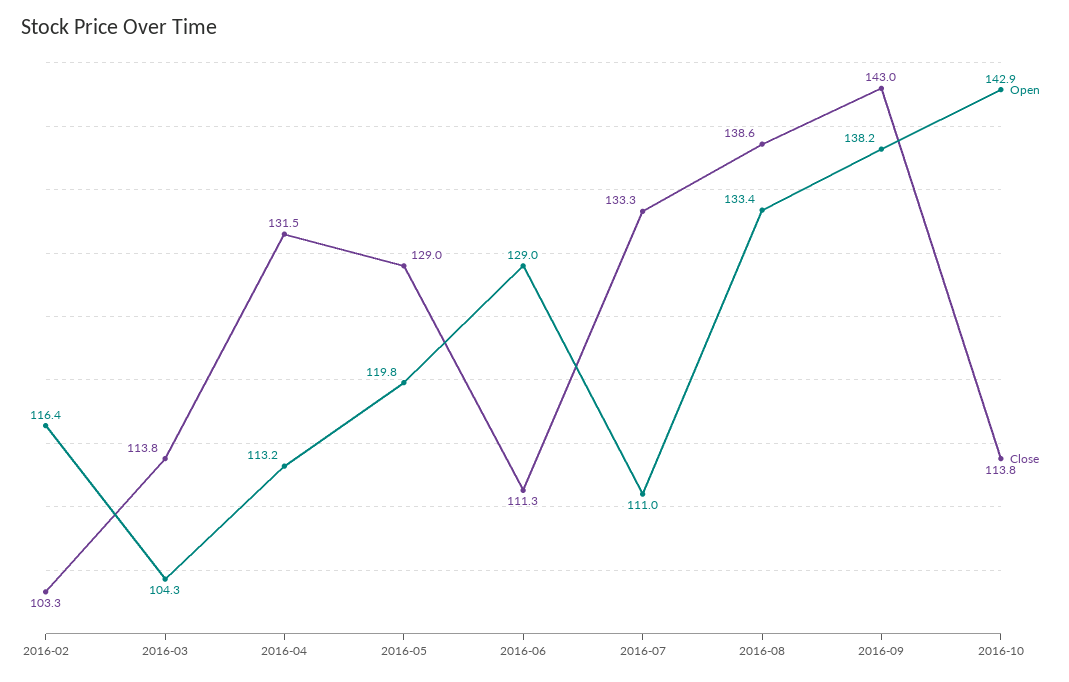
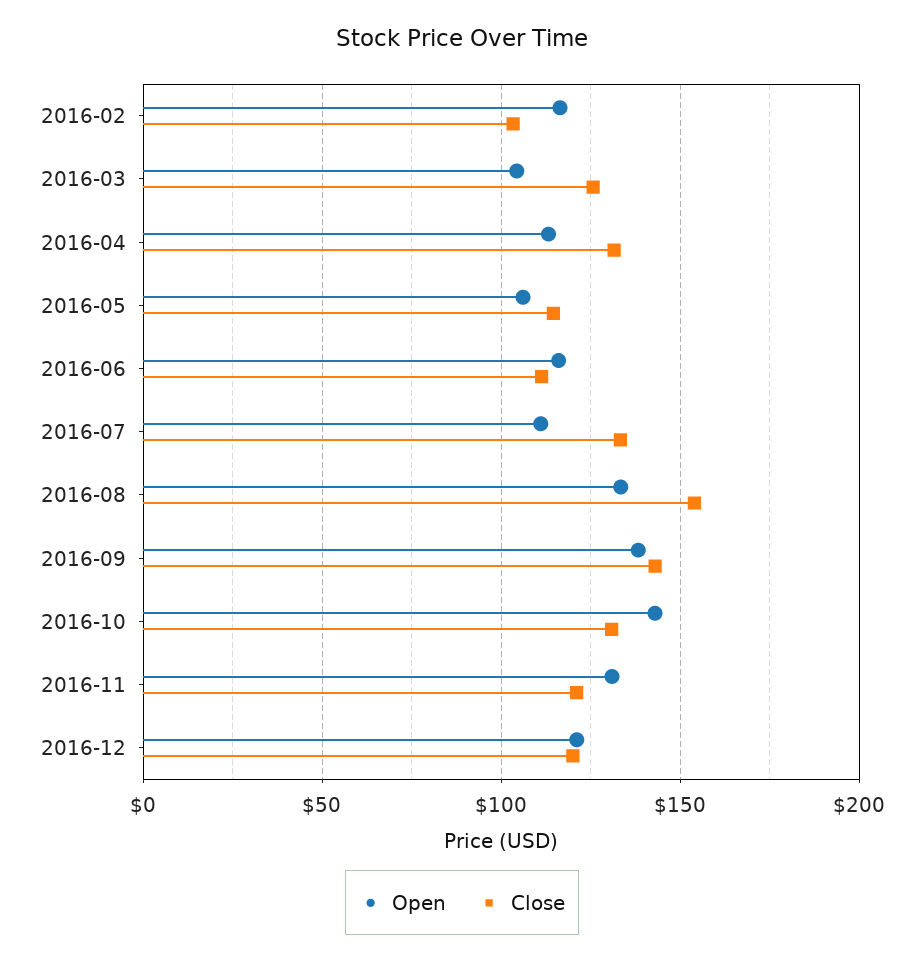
Close, 2016-03: 113.8 -> 125
Open, 2016-05: 119.8 -> 105
Close, 2016-05: 129 -> 115
Open, 2016-06: 129 -> 115
Close, 2016-08: 138.6 -> 155
Close, 2016-10: 113.8 -> 130
Open, 2016-11: none -> 130
Close, 2016-11: none -> 120
Open, 2016-12: none -> 120
Close, 2016-12: none -> 120

